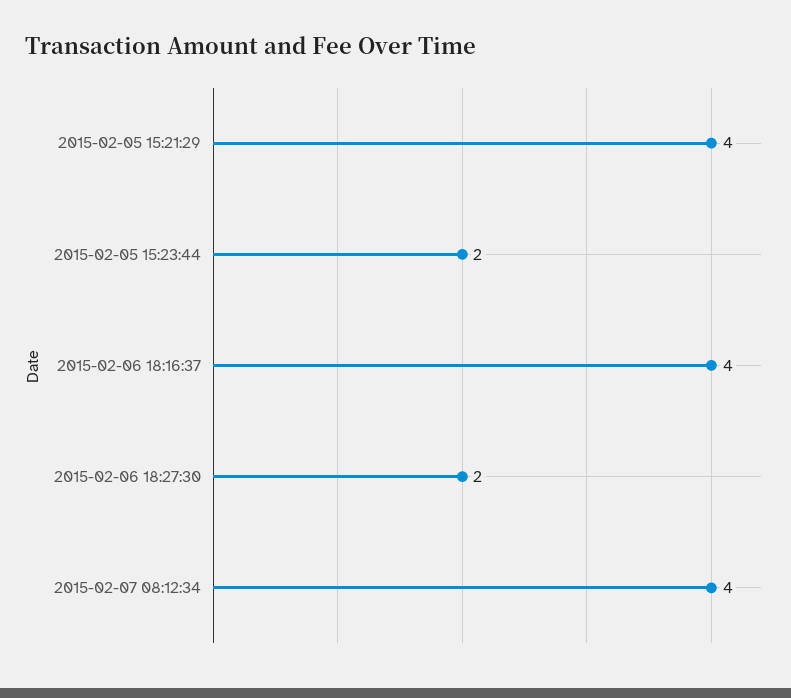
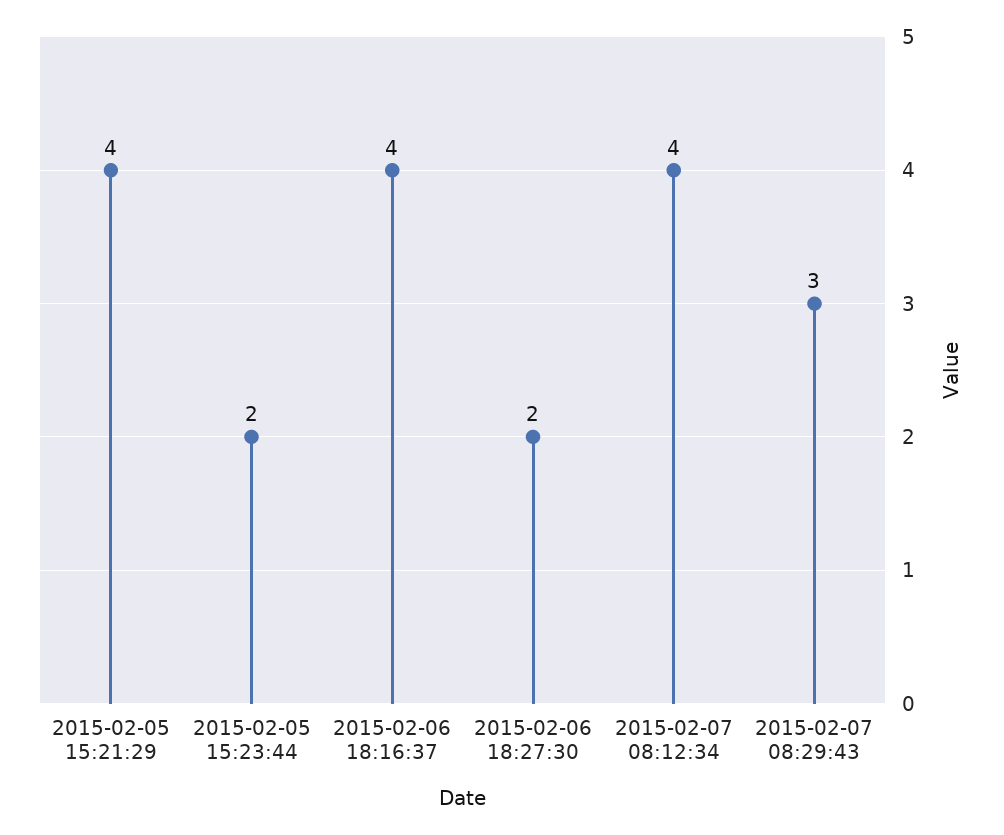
2015-02-07 08:29:43: none -> 3

